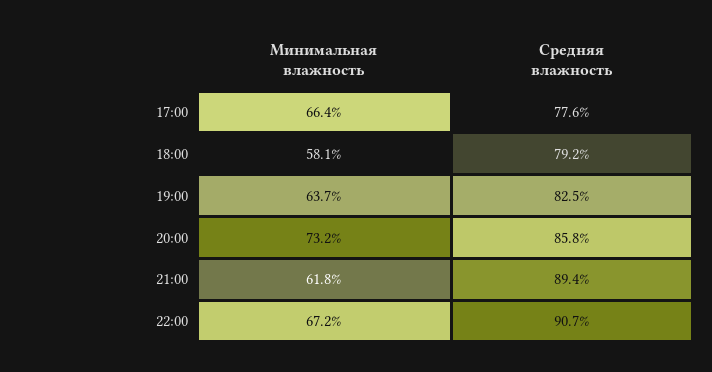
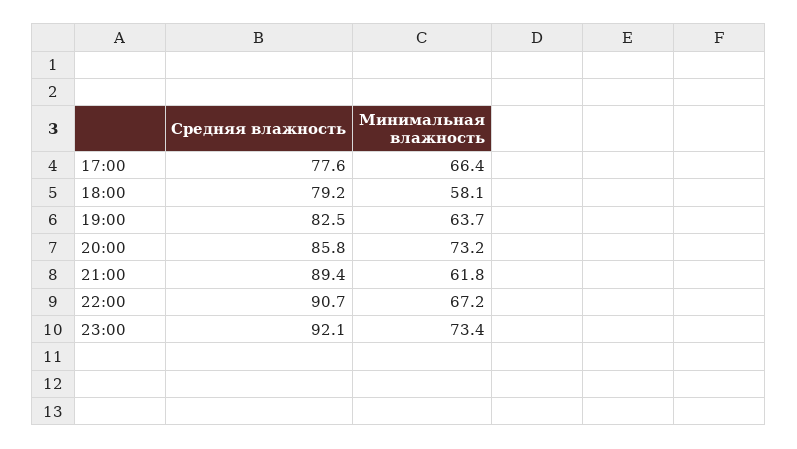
Средняя влажность, 23:00: none -> 92.1
Минимальная влажность, 23:00: none -> 73.4

